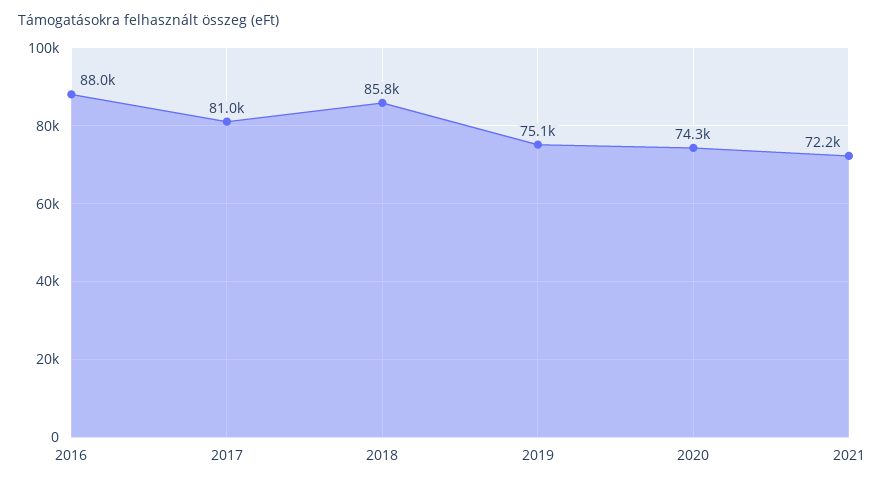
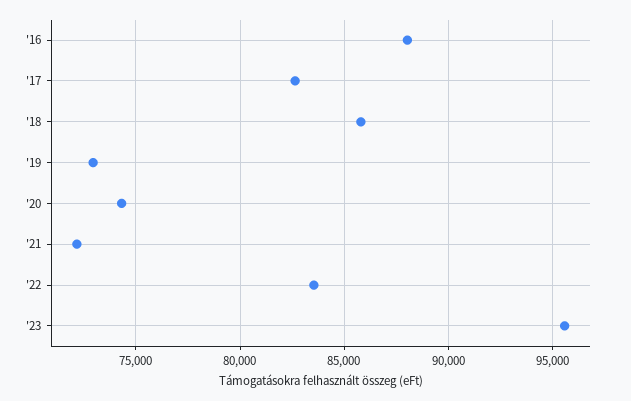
2017: 81000 -> 82500
2019: 75100 -> 73000
'22: none -> 83500
'23: none -> 95500

